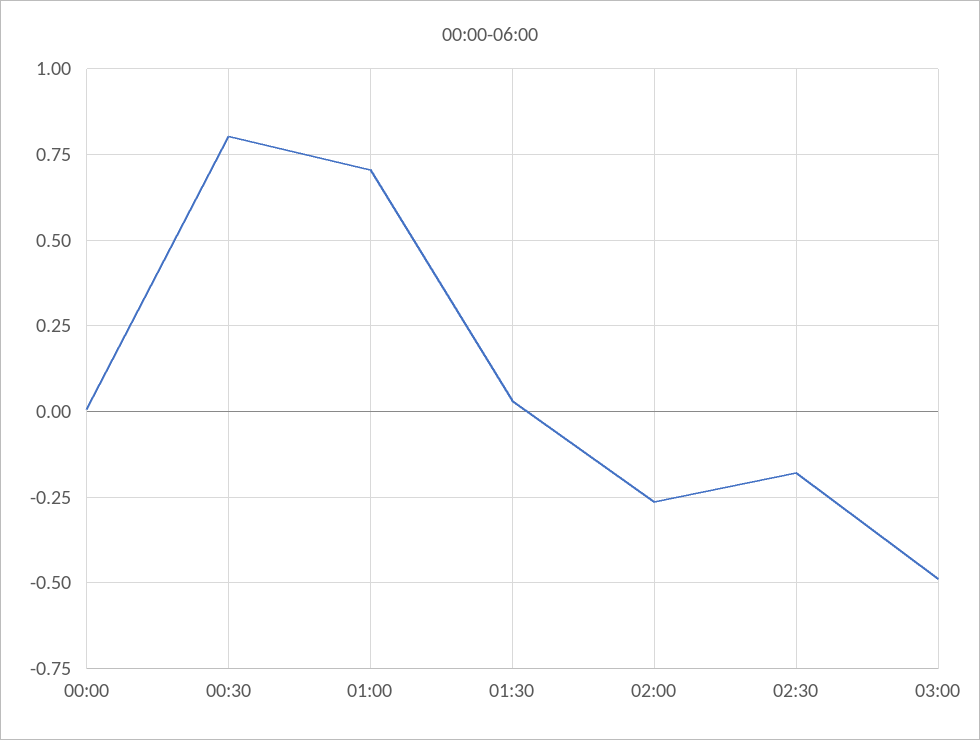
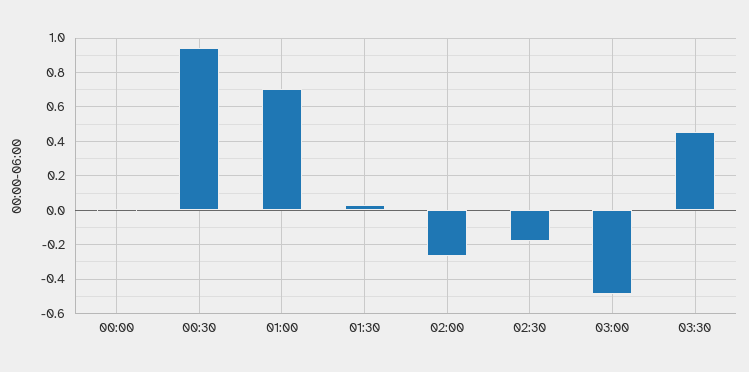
00:30: 0.8 -> 0.95
03:30: none -> 0.45

